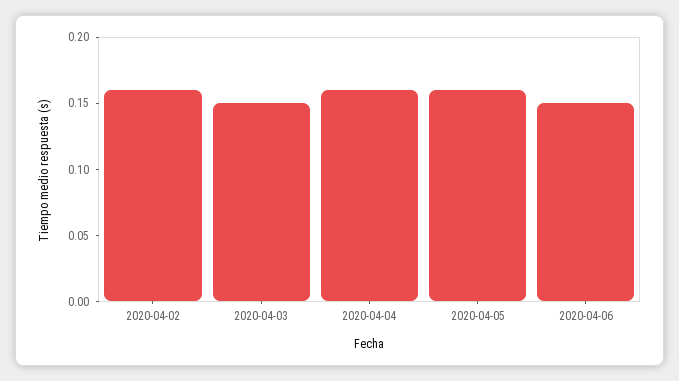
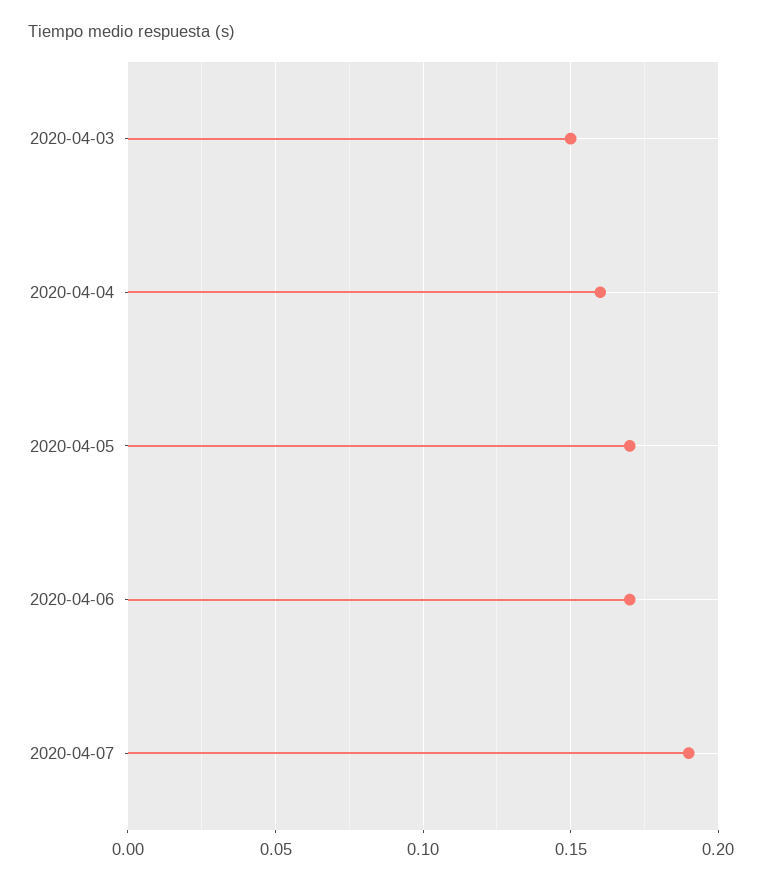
2020-04-02: 0.16 -> none
2020-04-05: 0.16 -> 0.17
2020-04-06: 0.15 -> 0.17
2020-04-07: none -> 0.19

